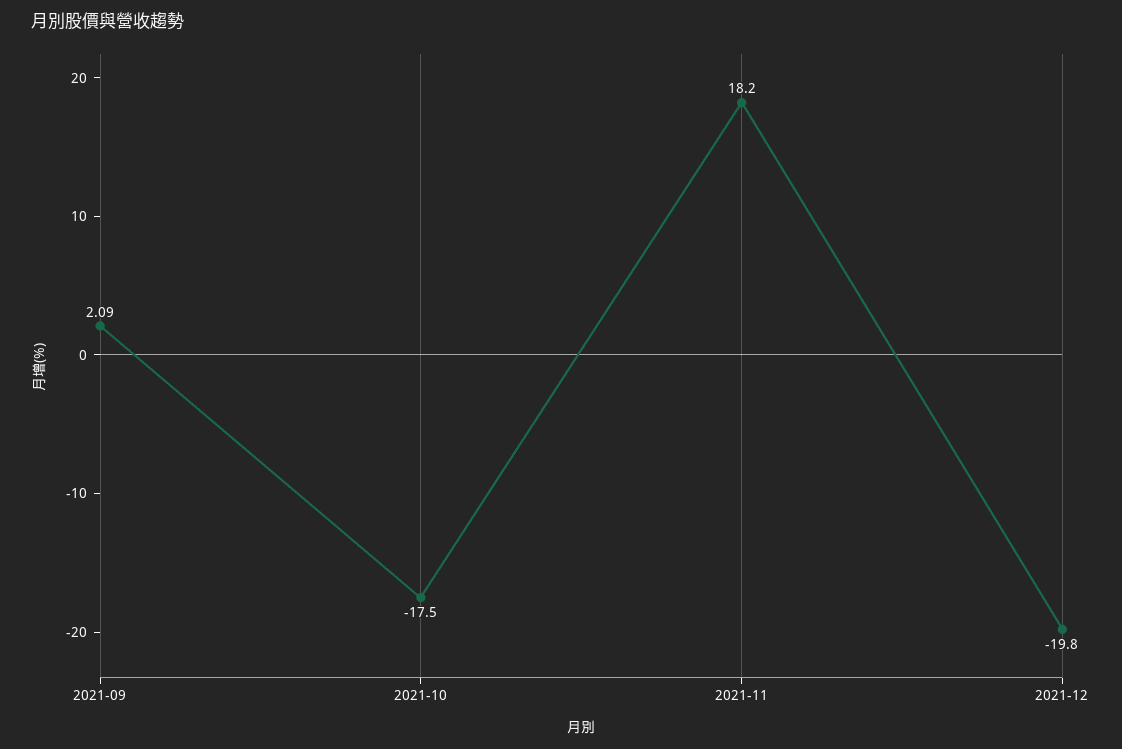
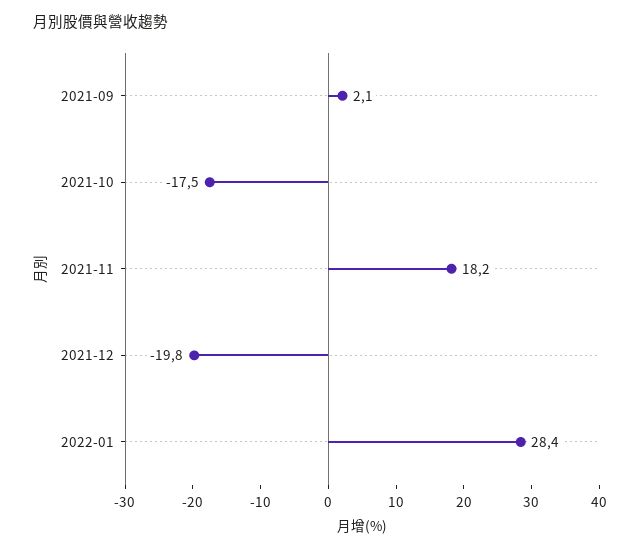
2022-01: none -> 28.4

